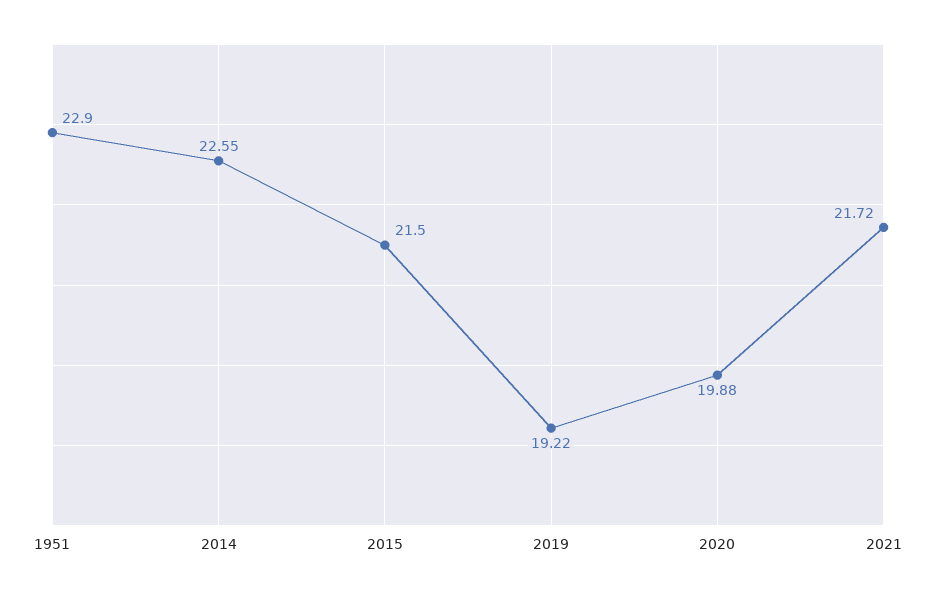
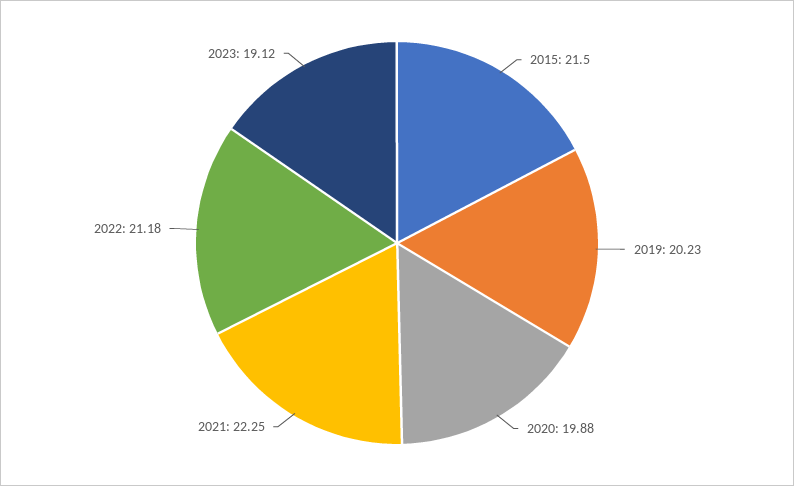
1951: 22.9 -> none
2014: 22.55 -> none
2019: 19.22 -> 20.23
2021: 21.72 -> 22.25
2022: none -> 21.18
2023: none -> 19.12

